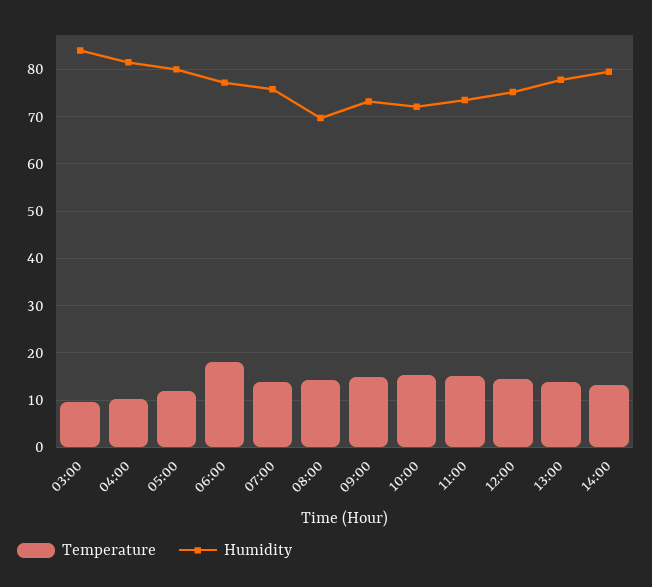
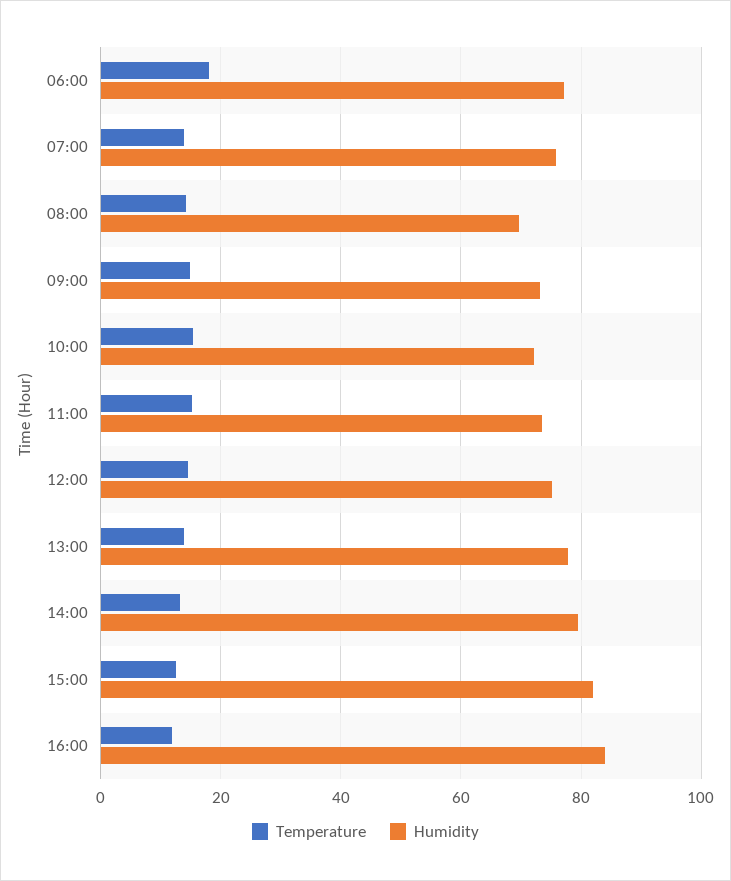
Temperature, 03:00: 10 -> none
Humidity, 03:00: 84 -> none
Temperature, 04:00: 10 -> none
Humidity, 04:00: 82 -> none
Temperature, 05:00: 12 -> none
Humidity, 05:00: 80 -> none
Temperature, 15:00: none -> 12
Humidity, 15:00: none -> 82
Temperature, 16:00: none -> 12
Humidity, 16:00: none -> 84

